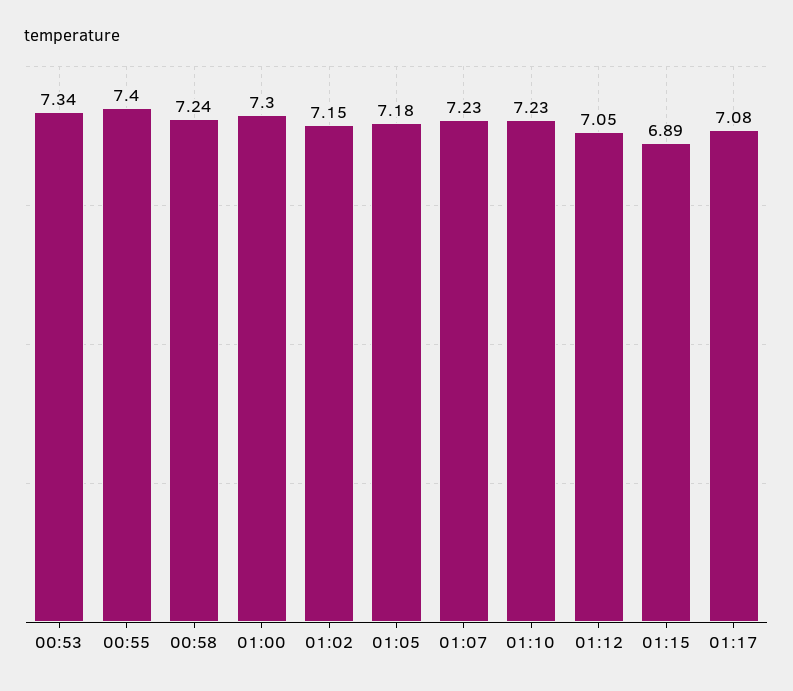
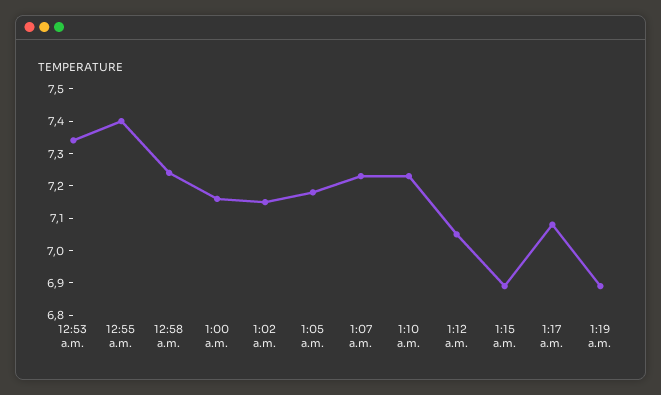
01:00: 7.3 -> 7.15
1:19 a.m.: none -> 6.9

